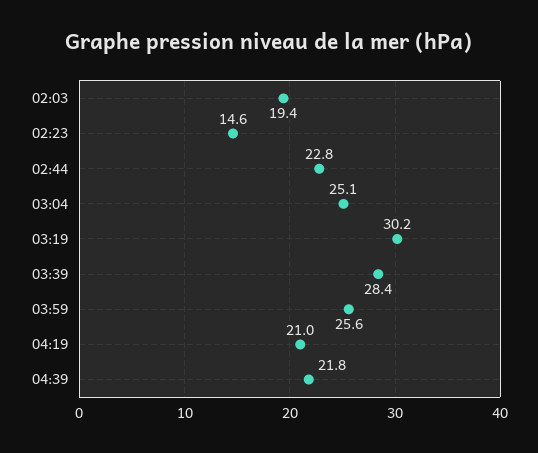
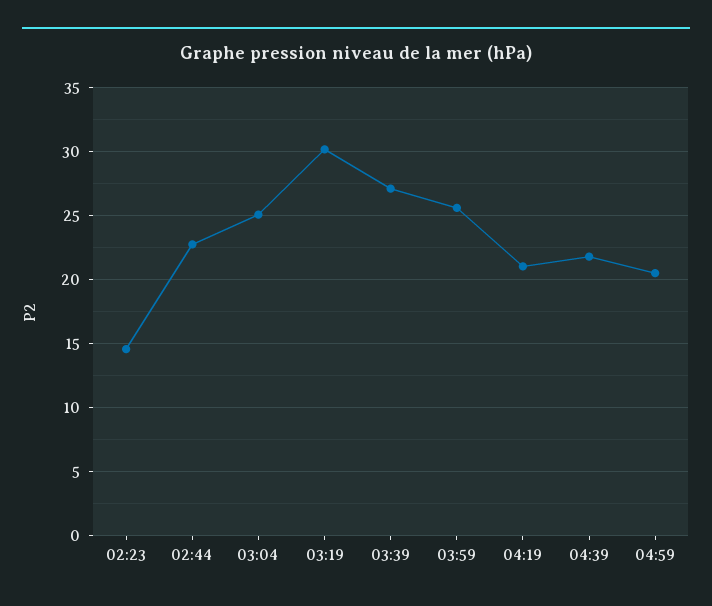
02:03: 19.4 -> none
03:39: 28.4 -> 27
04:59: none -> 20.5

